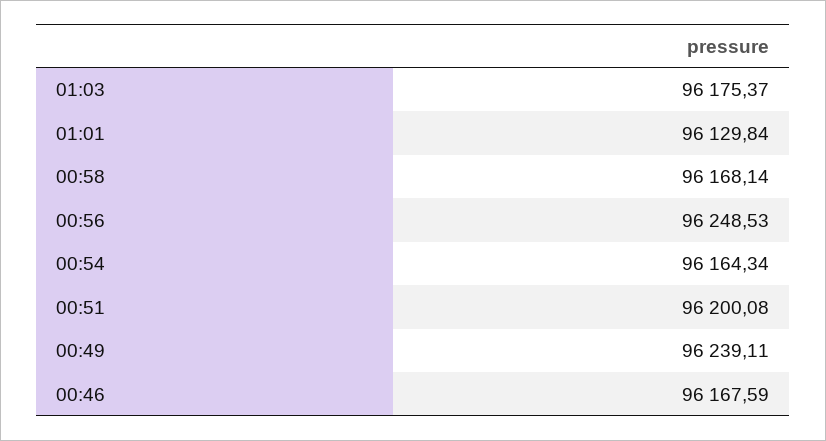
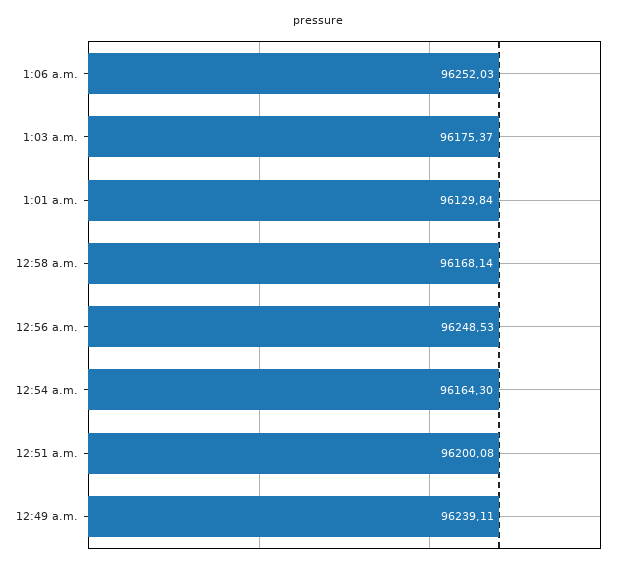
00:54: 96164.34 -> 96164.3
00:46: 96167.59 -> none
1:06 a.m.: none -> 96252.03

